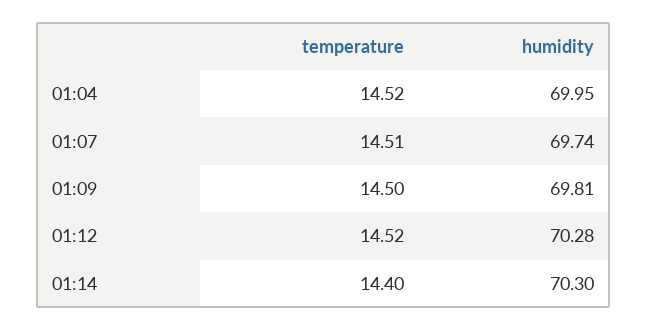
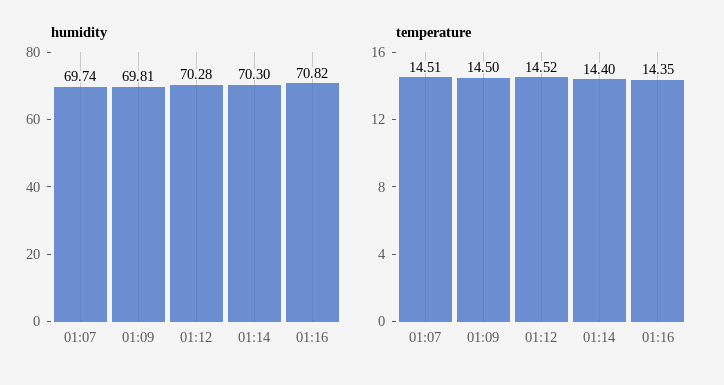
temperature, 01:04: 14.52 -> none
humidity, 01:04: 69.95 -> none
humidity, 01:16: none -> 70.82
temperature, 01:16: none -> 14.35

